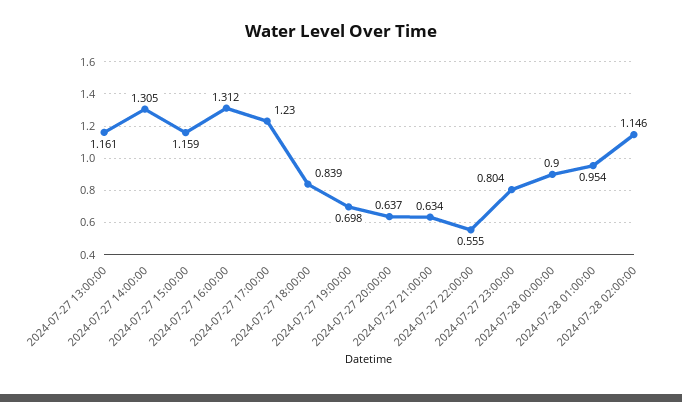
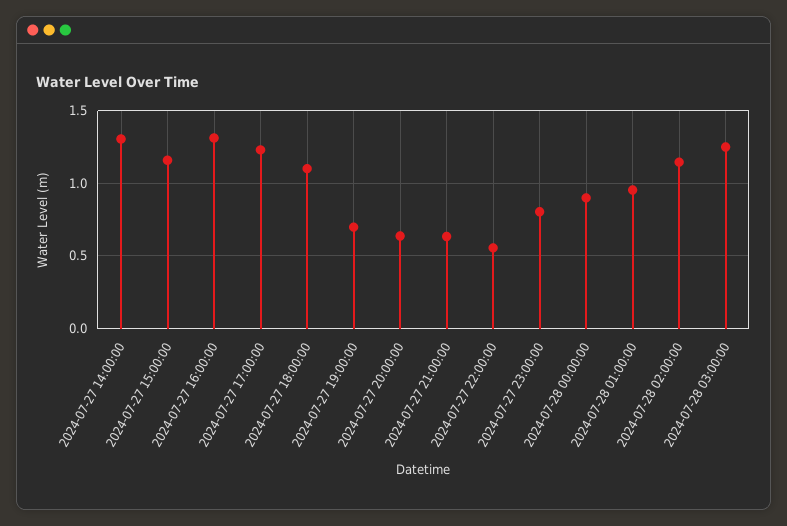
2024-07-27 13:00:00: 1.161 -> none
2024-07-27 18:00:00: 0.839 -> 1.1
2024-07-28 03:00:00: none -> 1.25

